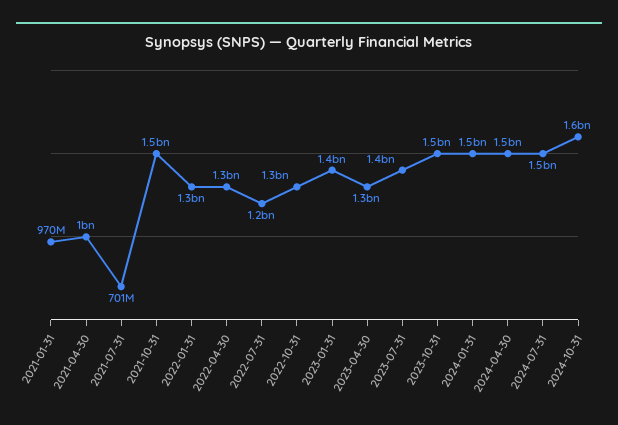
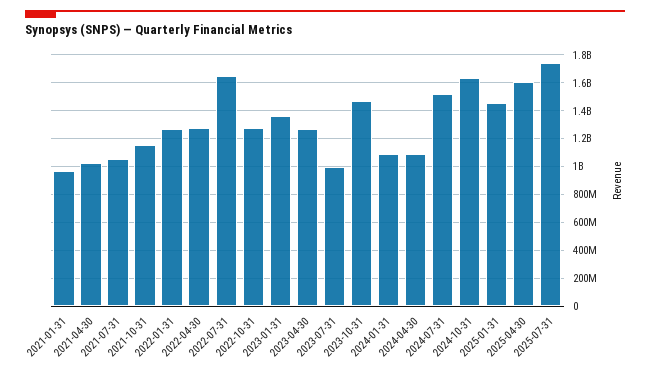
2021-07-31: 701000000 -> 1050000000
2021-10-31: 1500000000 -> 1150000000
2022-07-31: 1200000000 -> 1650000000
2023-07-31: 1400000000 -> 1000000000
2024-01-31: 1500000000 -> 1100000000
2024-04-30: 1500000000 -> 1100000000
2025-01-31: none -> 1450000000
2025-04-30: none -> 1600000000
2025-07-31: none -> 1750000000

